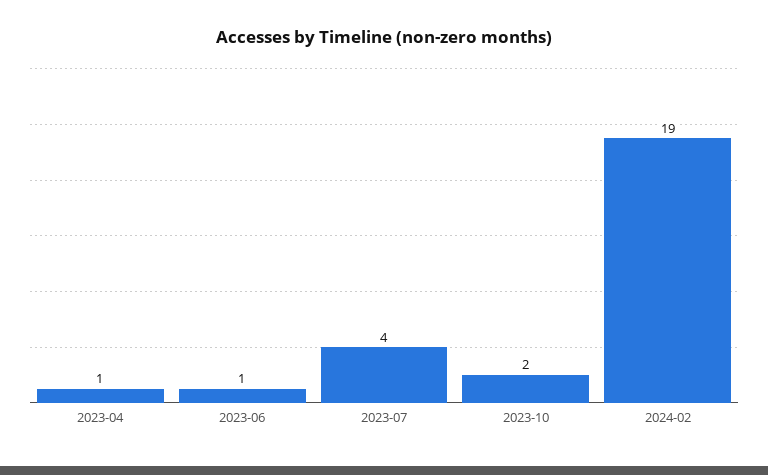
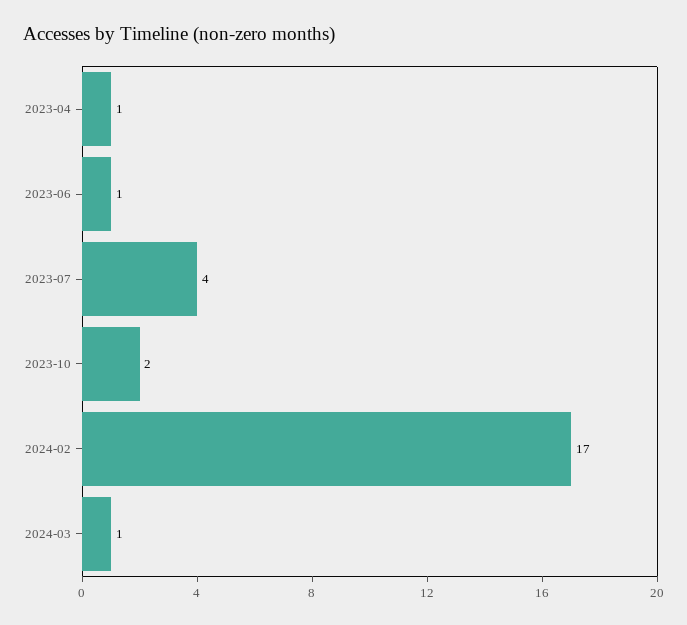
2024-02: 19 -> 17
2024-03: none -> 1

